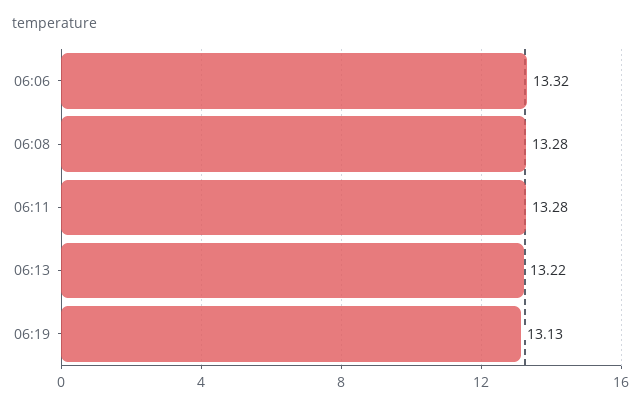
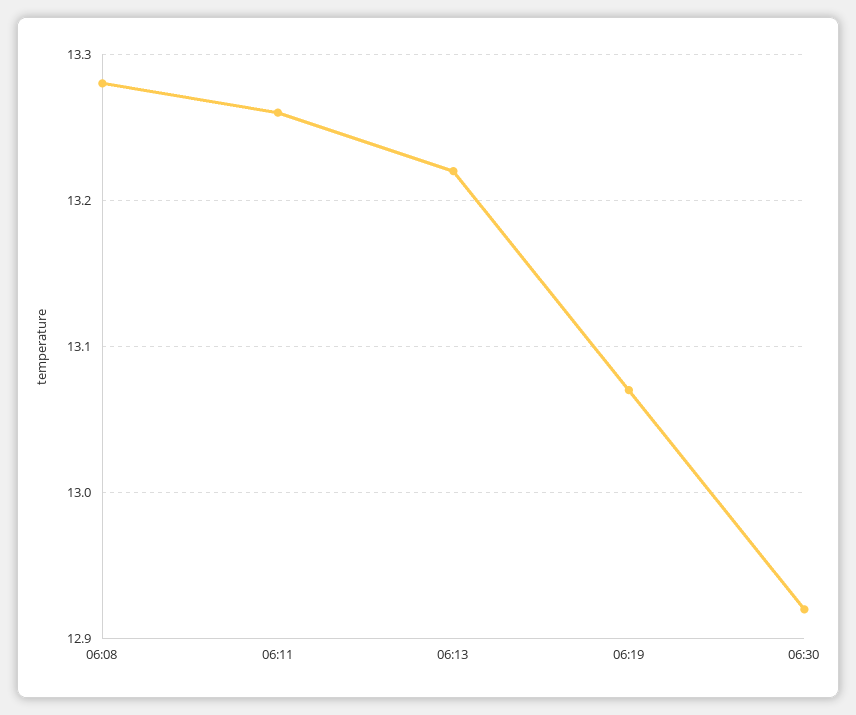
06:06: 13.32 -> none
06:11: 13.28 -> 13.26
06:19: 13.13 -> 13.07
06:30: none -> 12.92

